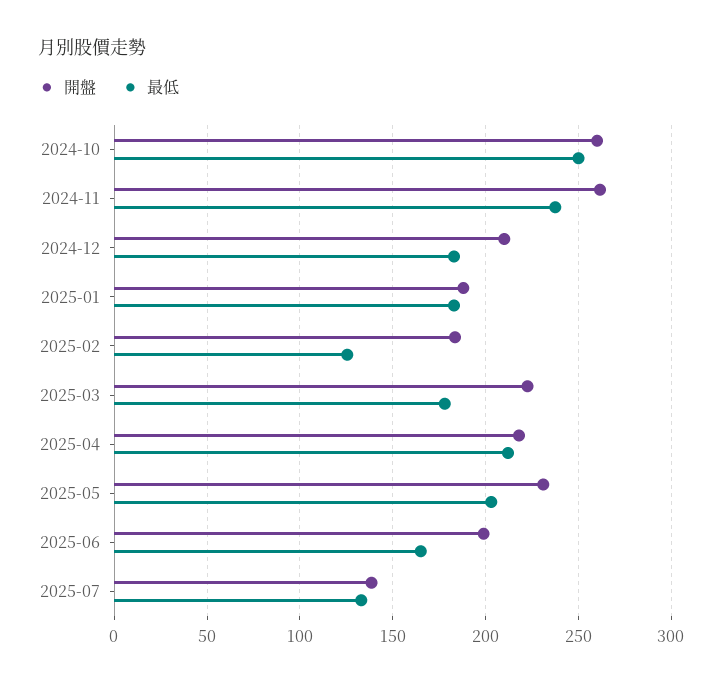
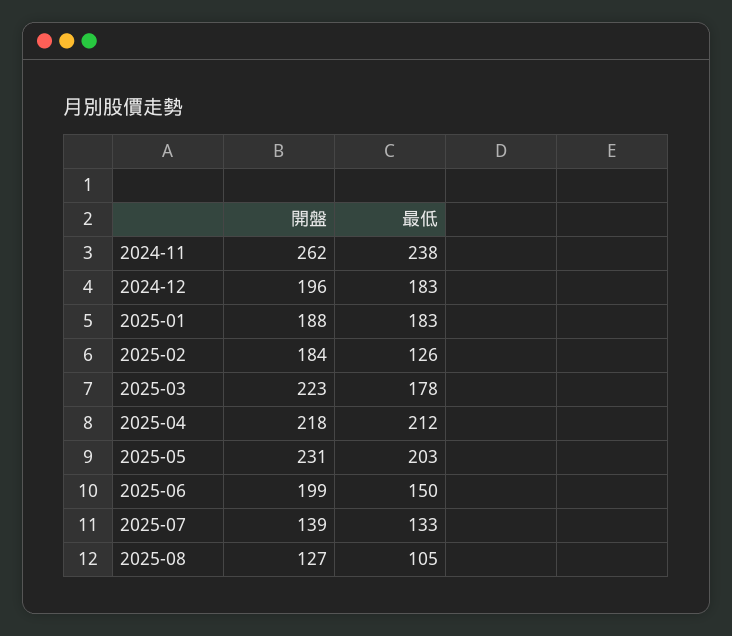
開盤, 2024-10: 260 -> none
最低, 2024-10: 250 -> none
開盤, 2024-12: 210 -> 196
最低, 2025-06: 165 -> 150
開盤, 2025-08: none -> 127
最低, 2025-08: none -> 105

